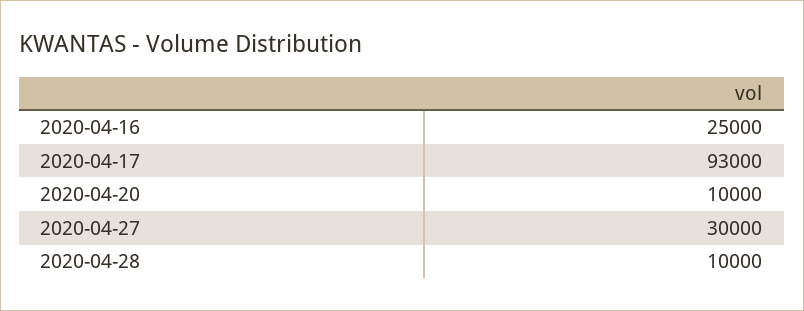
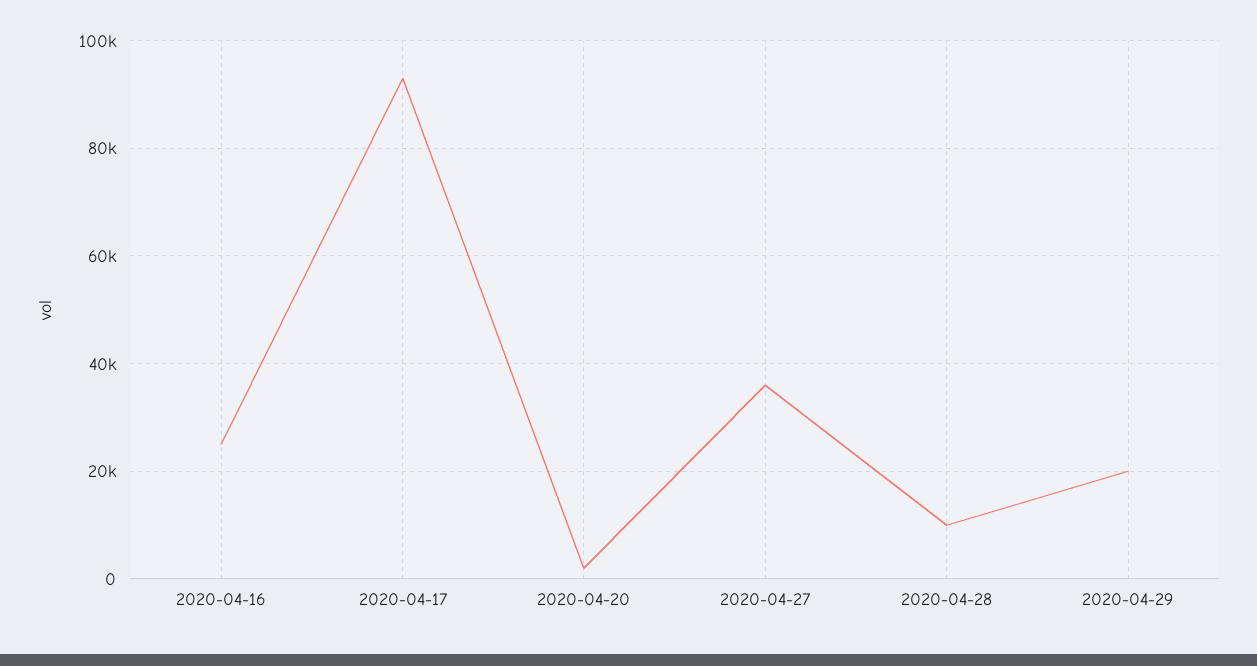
2020-04-20: 10000 -> 2000
2020-04-27: 30000 -> 36000
2020-04-29: none -> 20000

